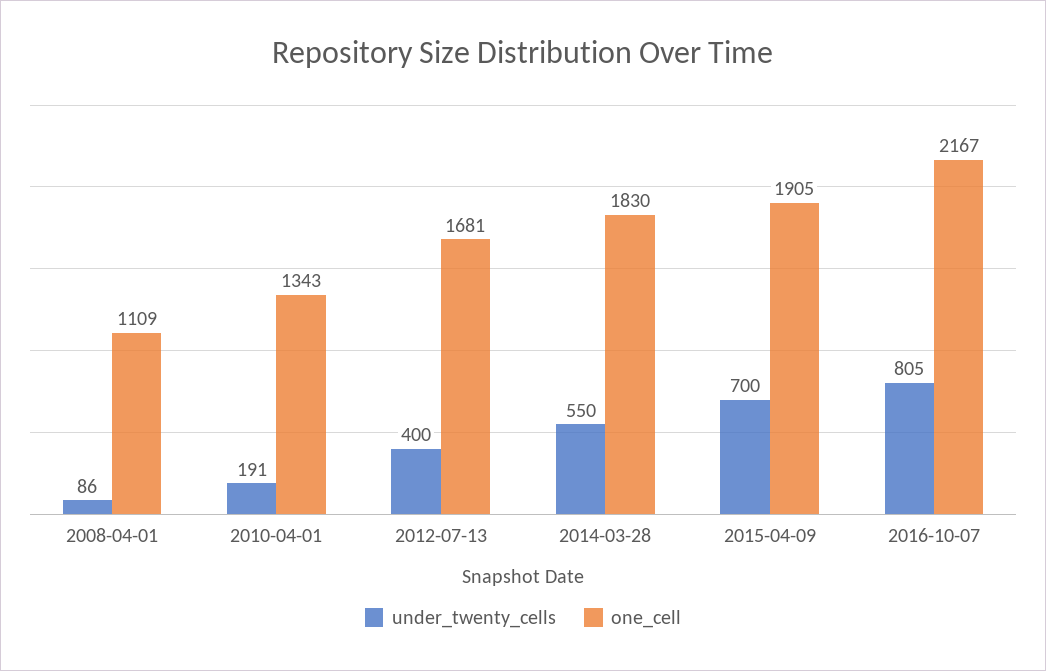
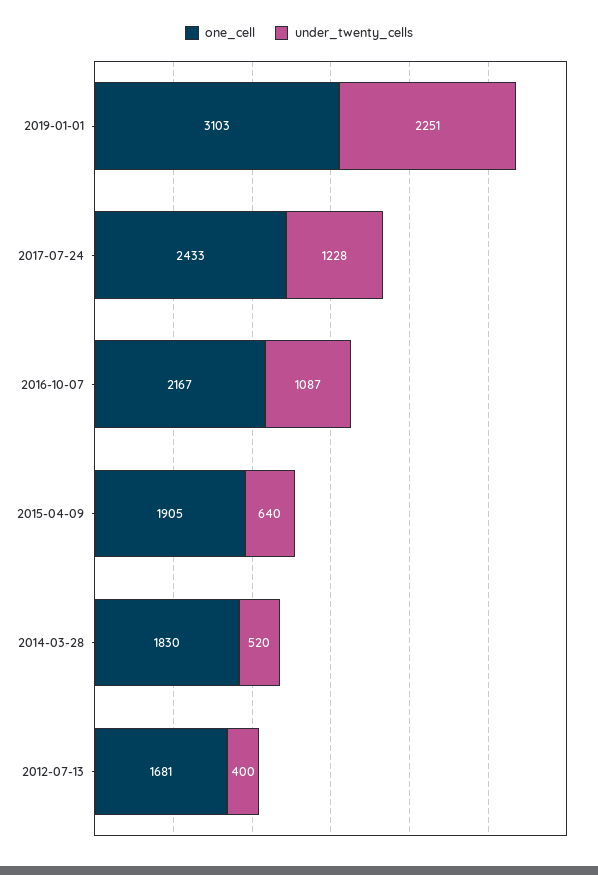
under_twenty_cells, 2008-04-01: 86 -> none
one_cell, 2008-04-01: 1109 -> none
under_twenty_cells, 2010-04-01: 191 -> none
one_cell, 2010-04-01: 1343 -> none
under_twenty_cells, 2014-03-28: 550 -> 520
under_twenty_cells, 2015-04-09: 700 -> 640
under_twenty_cells, 2016-10-07: 805 -> 1087
one_cell, 2019-01-01: none -> 3103
under_twenty_cells, 2019-01-01: none -> 2251
one_cell, 2017-07-24: none -> 2433
under_twenty_cells, 2017-07-24: none -> 1228

